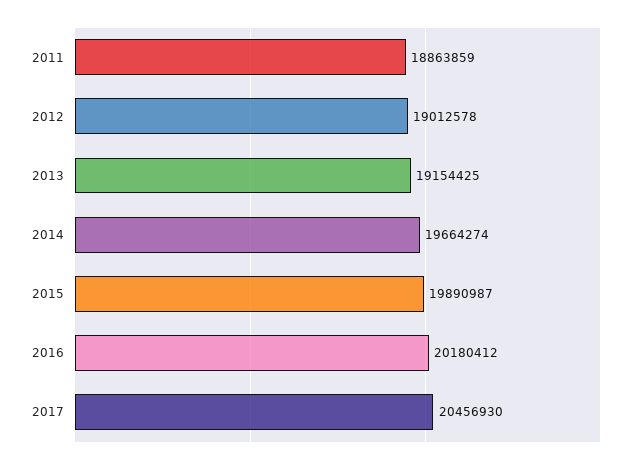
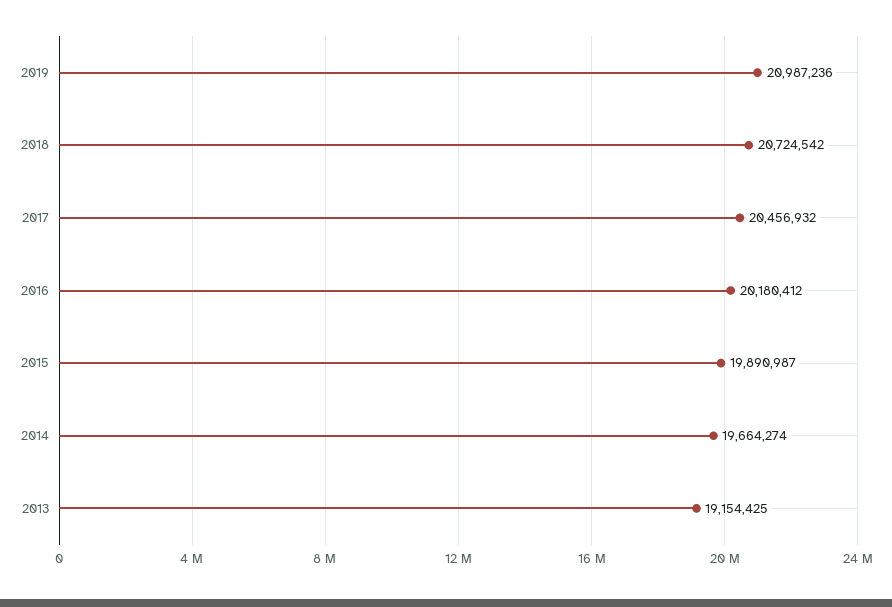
2011: 18863859 -> none
2012: 19012578 -> none
2017: 20456930 -> 20456932
2019: none -> 20987236
2018: none -> 20724542

